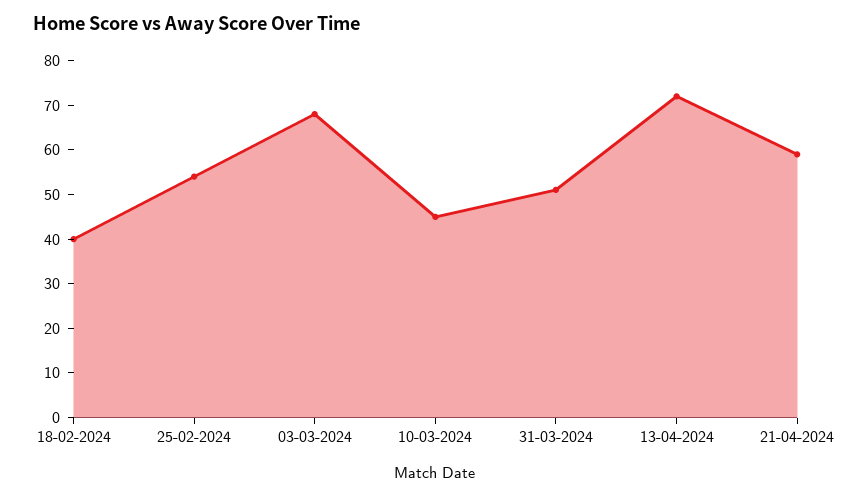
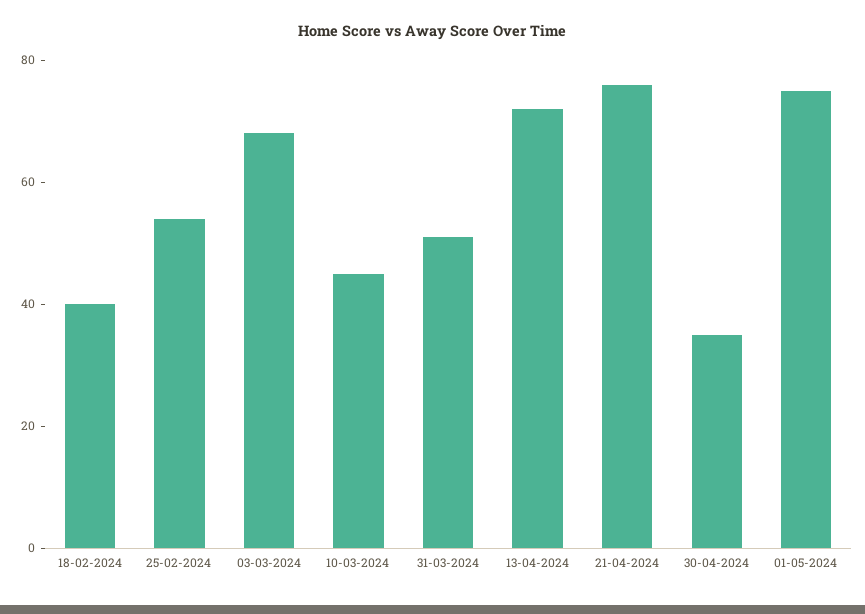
21-04-2024: 60 -> 75
30-04-2024: none -> 35
01-05-2024: none -> 75

